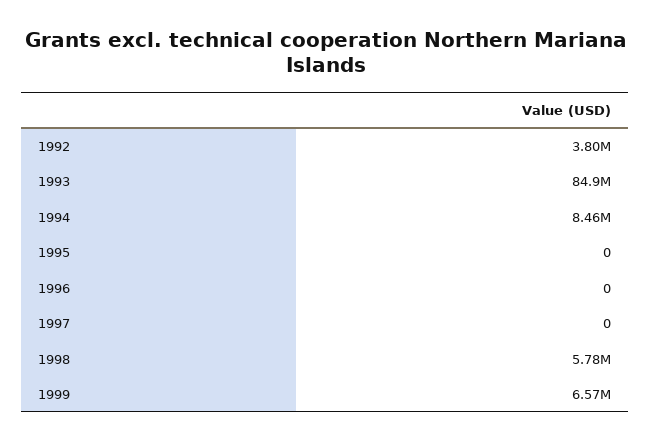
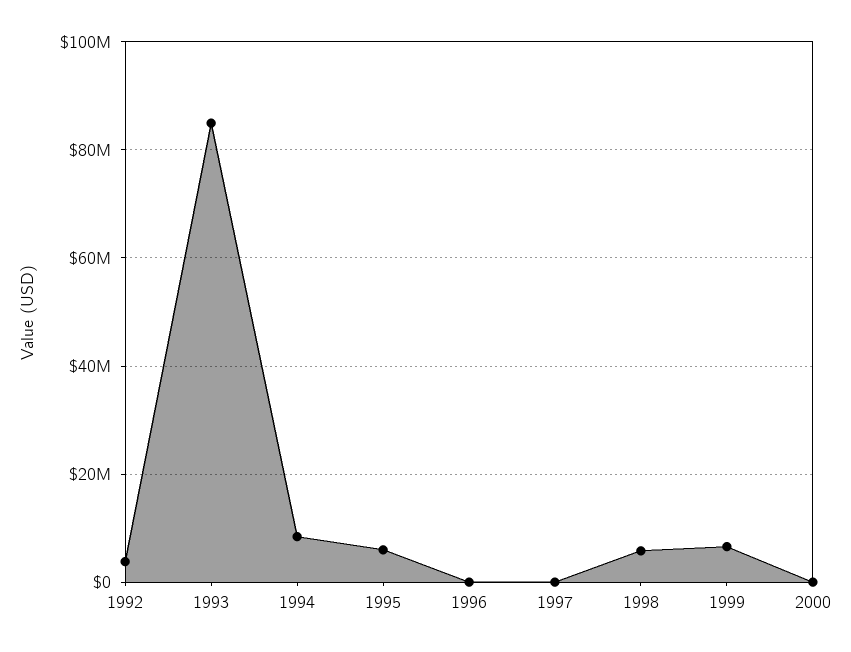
1995: 0 -> 6000000
2000: none -> 0

